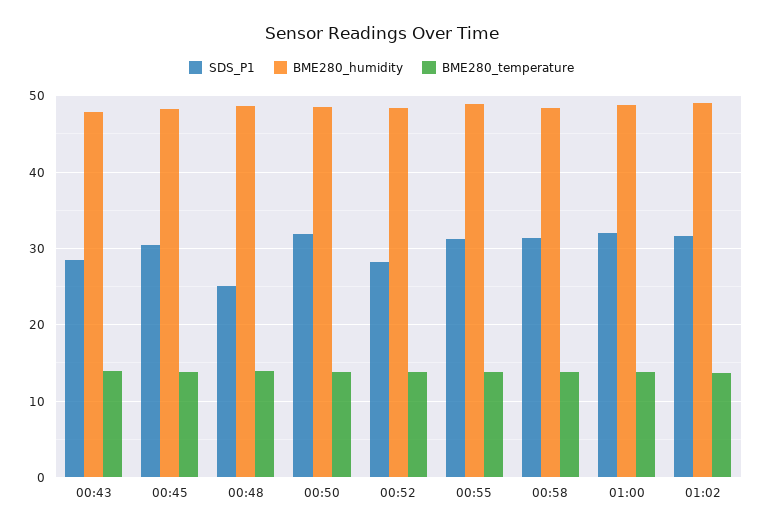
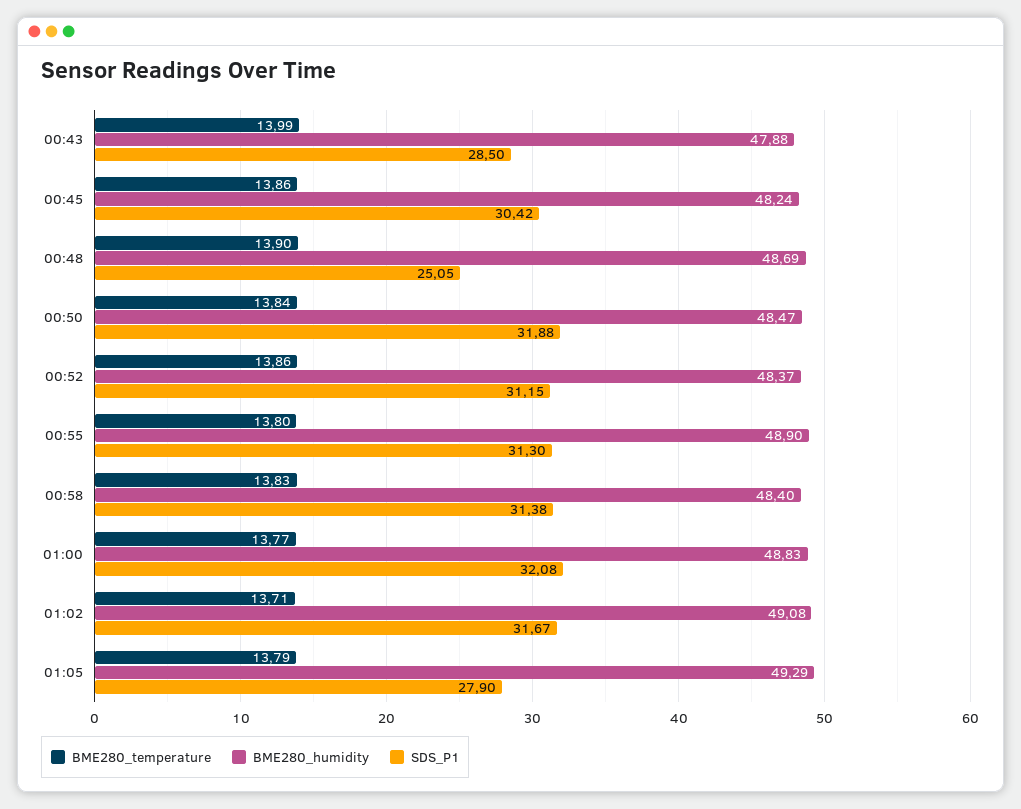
SDS_P1, 00:52: 28 -> 31.15
BME280_temperature, 01:05: none -> 13.79
BME280_humidity, 01:05: none -> 49.29
SDS_P1, 01:05: none -> 27.9

